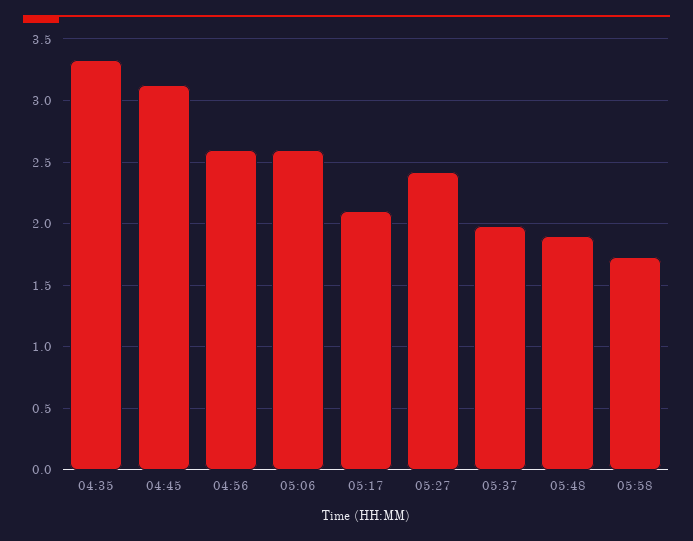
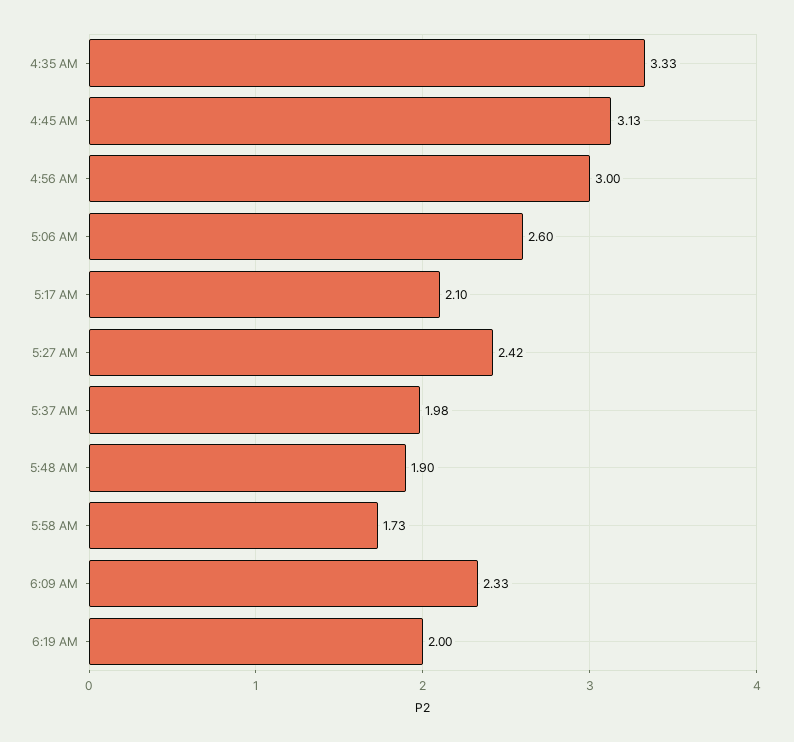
04:56: 2.6 -> 3
6:09 AM: none -> 2.33
6:19 AM: none -> 2

